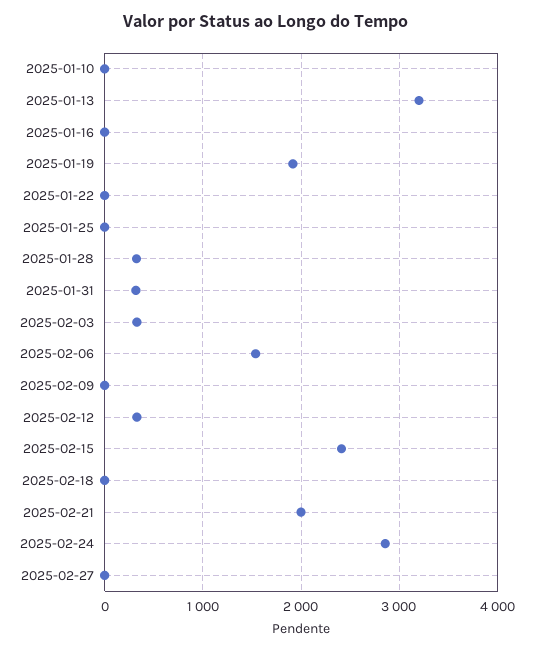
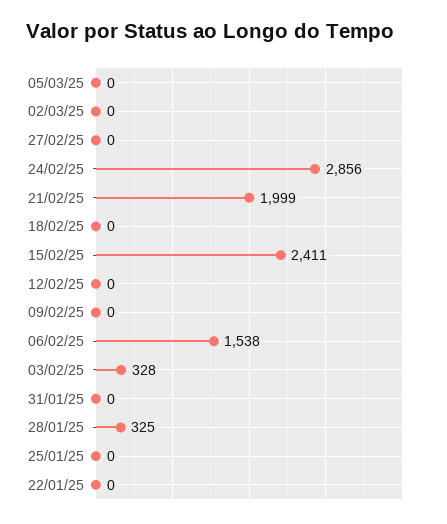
2025-01-10: 0 -> none
2025-01-13: 3200 -> none
2025-01-16: 0 -> none
2025-01-19: 1900 -> none
2025-01-31: 300 -> 0
2025-02-12: 300 -> 0
05/03/25: none -> 0
02/03/25: none -> 0

